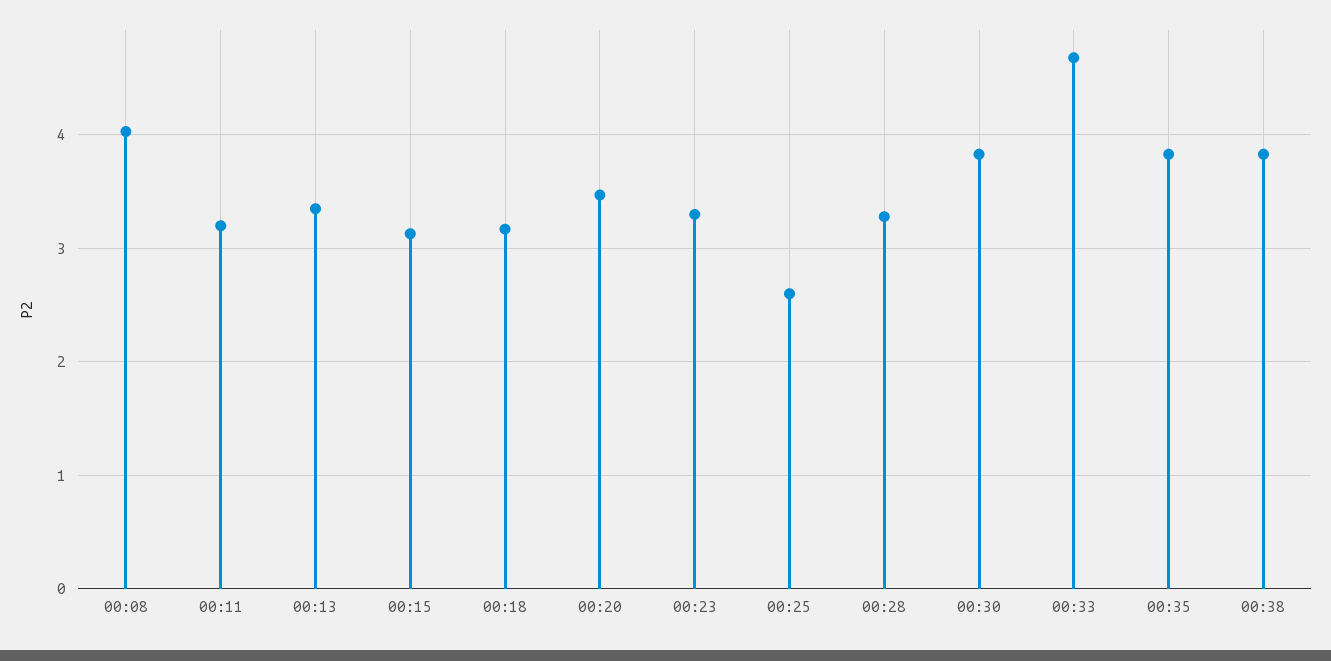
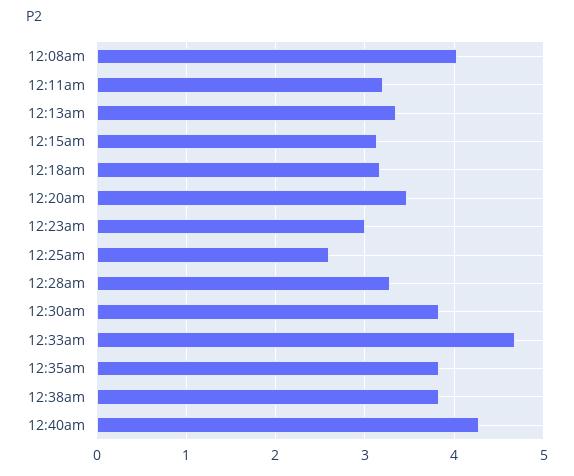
00:23: 3.3 -> 3
12:40am: none -> 4.3

